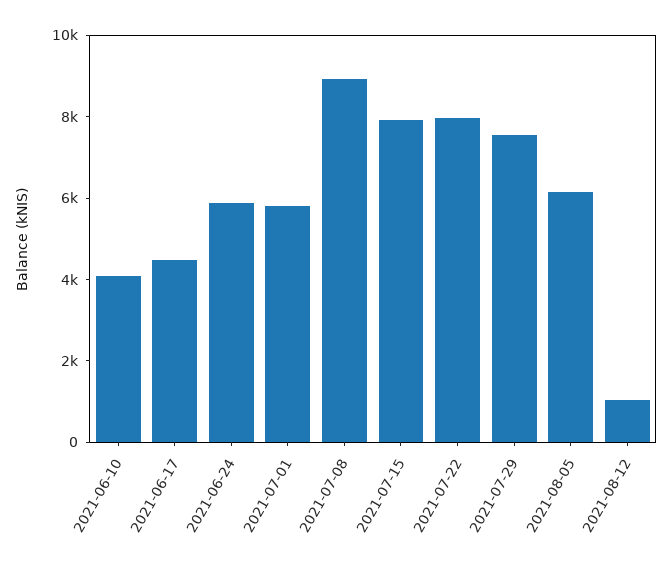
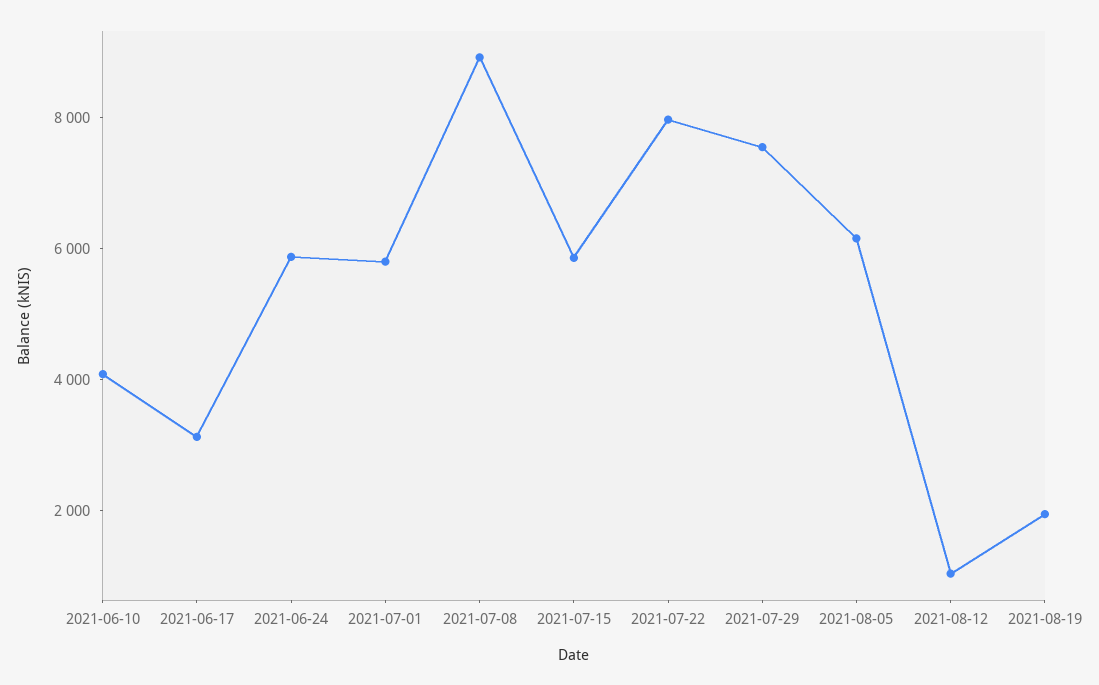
2021-06-17: 4500 -> 3000
2021-07-15: 8000 -> 6000
2021-08-19: none -> 2000

